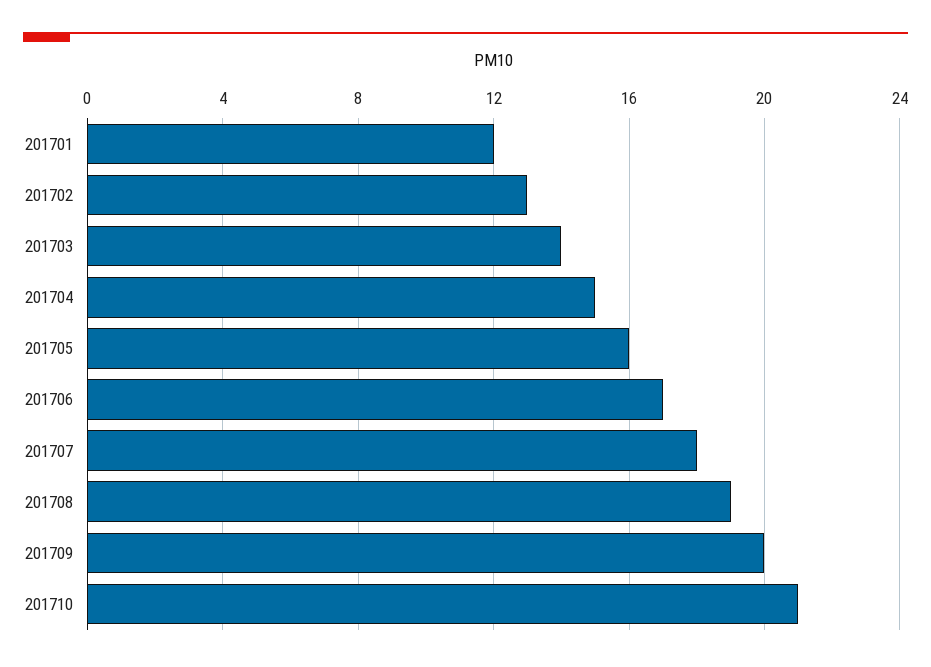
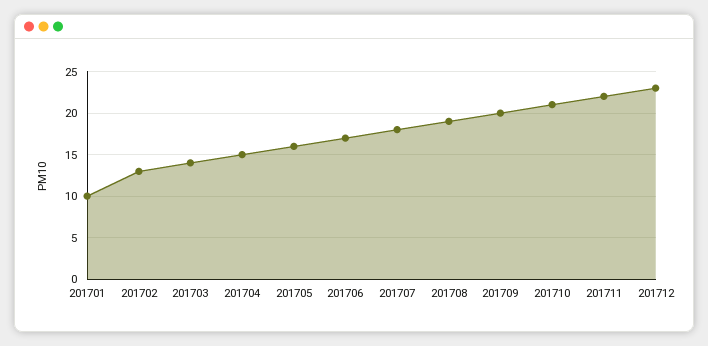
201701: 12 -> 10
201711: none -> 22
201712: none -> 23

